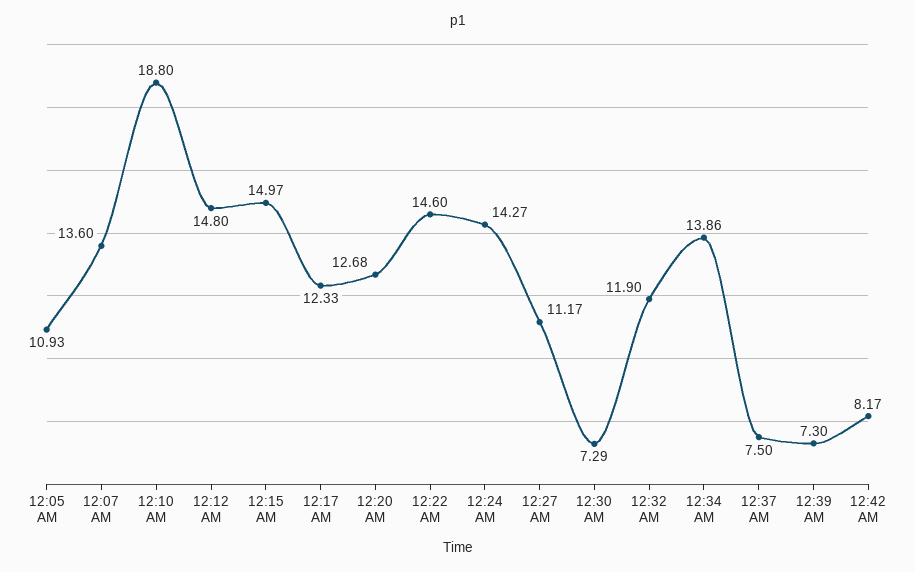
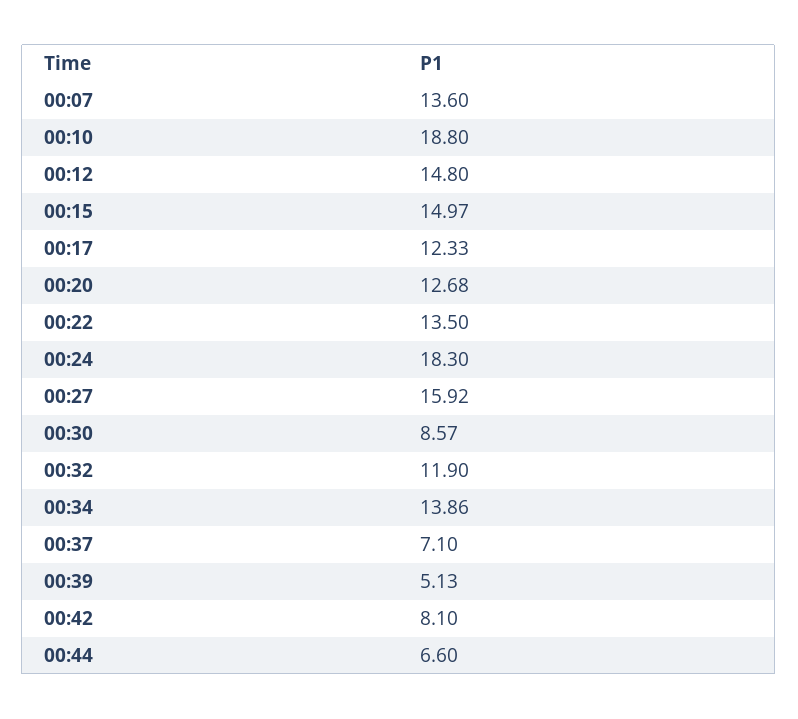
12:05 AM: 10.93 -> none
12:22 AM: 14.6 -> 13.5
12:24 AM: 14.27 -> 18.3
12:27 AM: 11.17 -> 15.92
12:30 AM: 7.29 -> 8.57
12:37 AM: 7.5 -> 7.1
12:39 AM: 7.3 -> 5.13
12:42 AM: 8.17 -> 8.1
00:44: none -> 6.6

